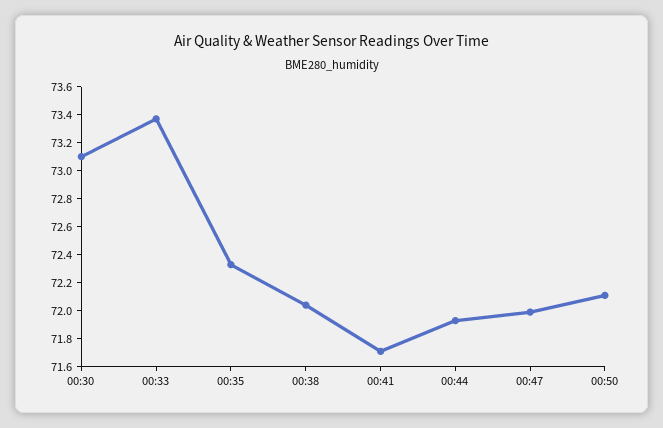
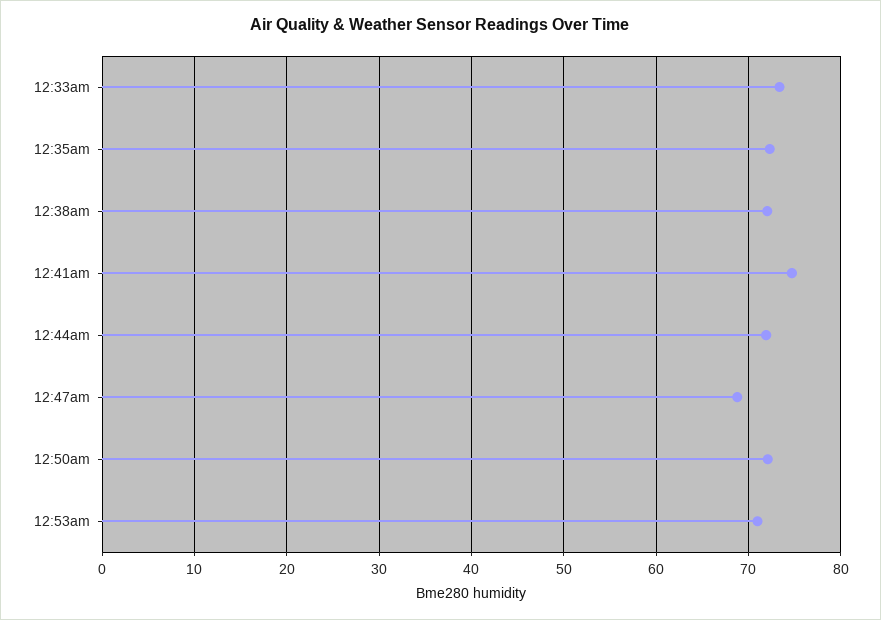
00:30: 73.1 -> none
00:41: 71.7 -> 75
00:47: 72 -> 69
12:53am: none -> 71

